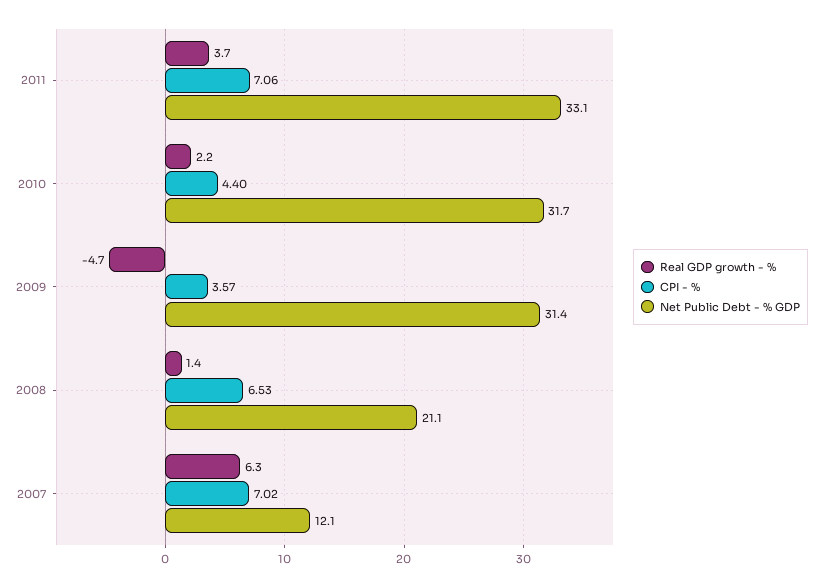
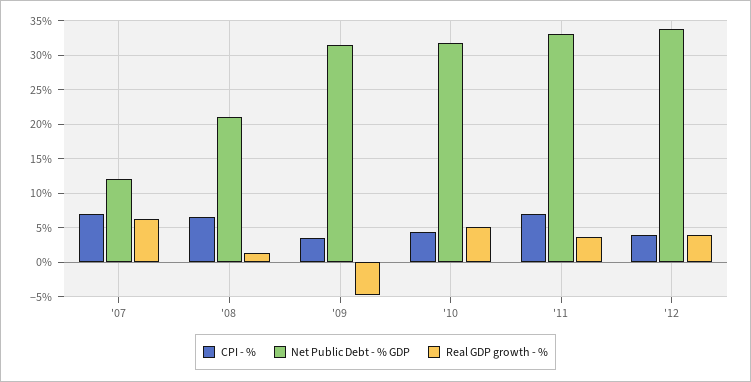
Real GDP growth - %, 2010: 2.2 -> 5
CPI - %, '12: none -> 4
Net Public Debt - % GDP, '12: none -> 34
Real GDP growth - %, '12: none -> 4

